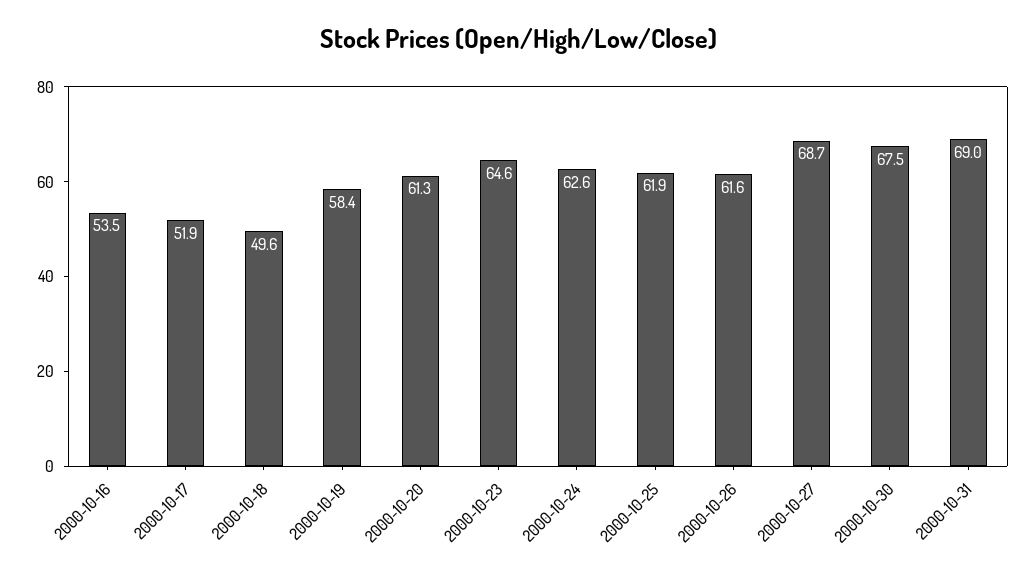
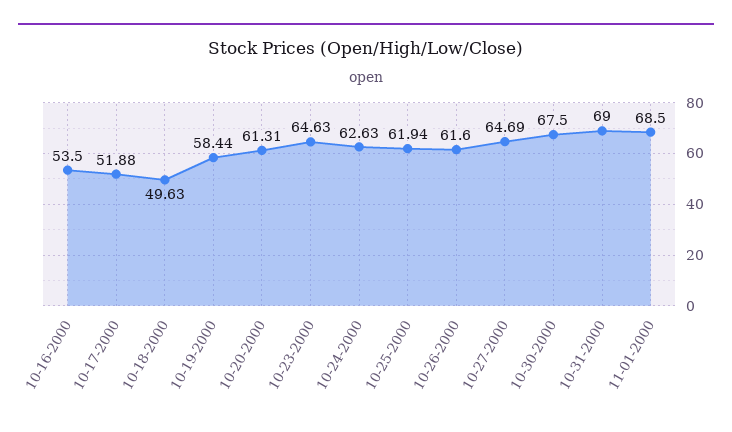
2000-10-27: 68.7 -> 64.69
11-01-2000: none -> 68.5

